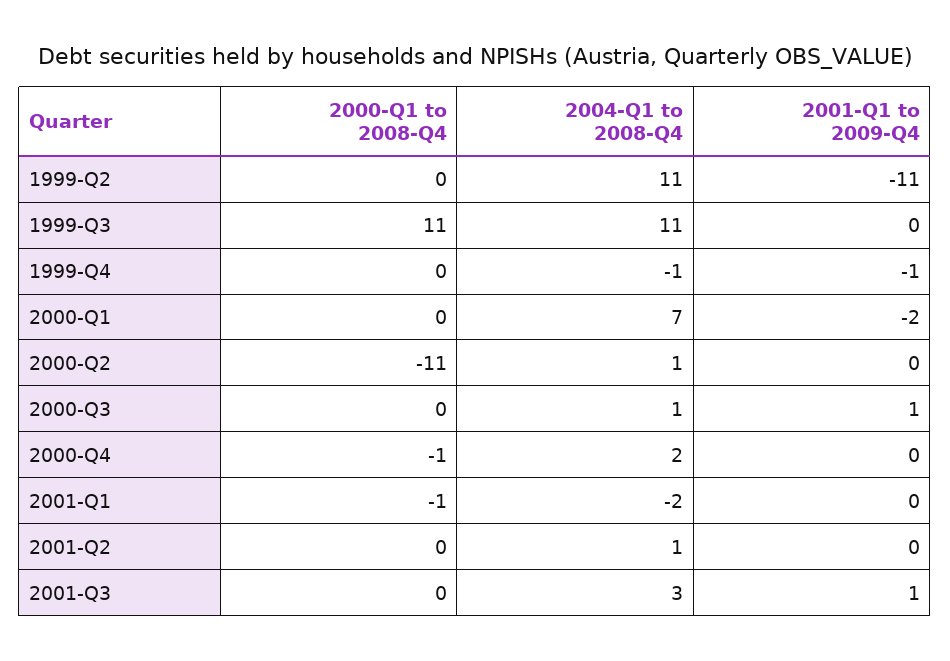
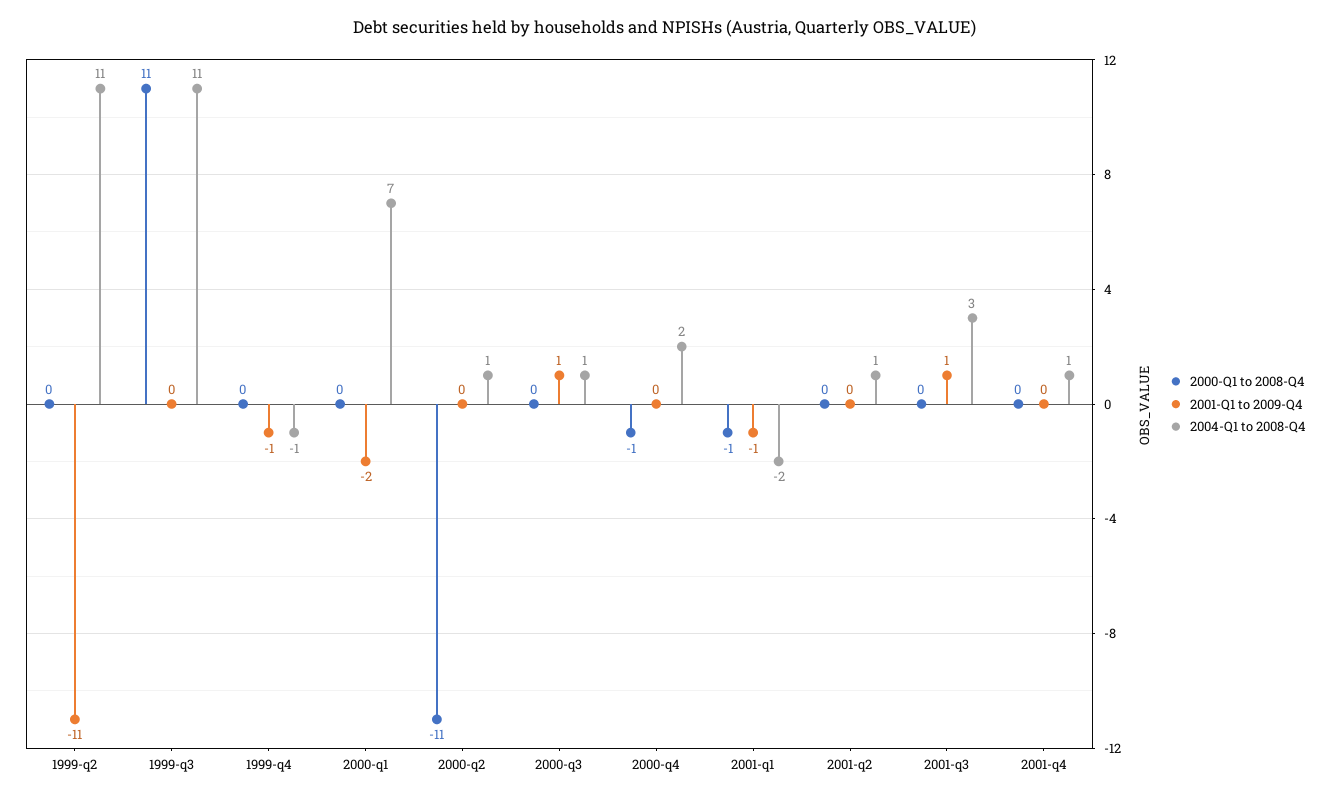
2001-Q1 to 2009-Q4, 2001-Q1: 0 -> -1
2000-Q1 to 2008-Q4, 2001-q4: none -> 0
2001-Q1 to 2009-Q4, 2001-q4: none -> 0
2004-Q1 to 2008-Q4, 2001-q4: none -> 1

